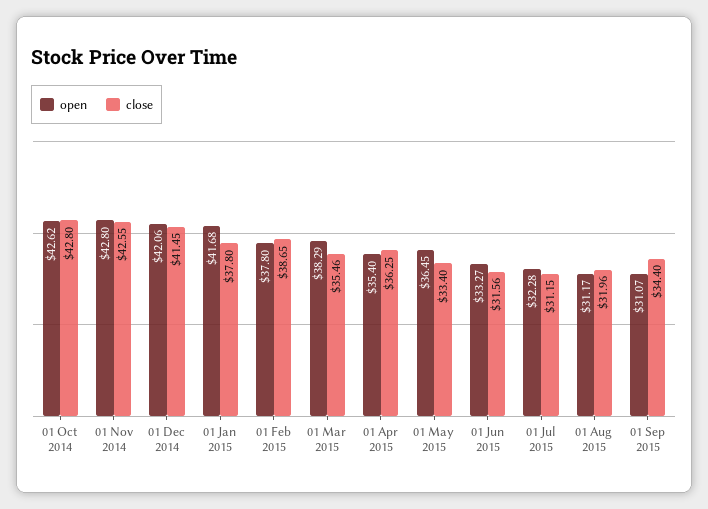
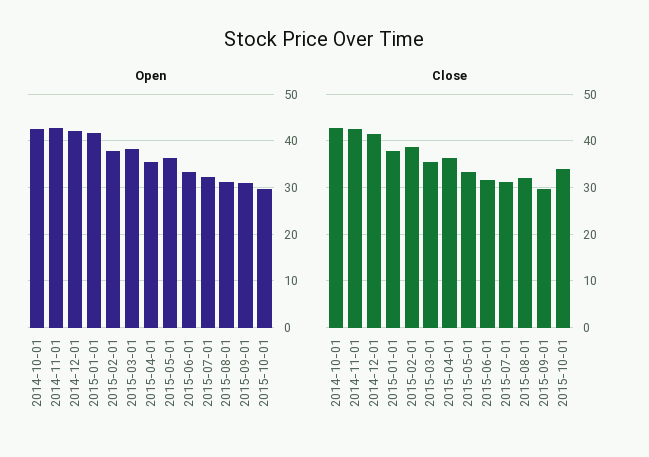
close, 01 Sep 2015: 34.4 -> 30
open, 2015-10-01: none -> 30
close, 2015-10-01: none -> 34

